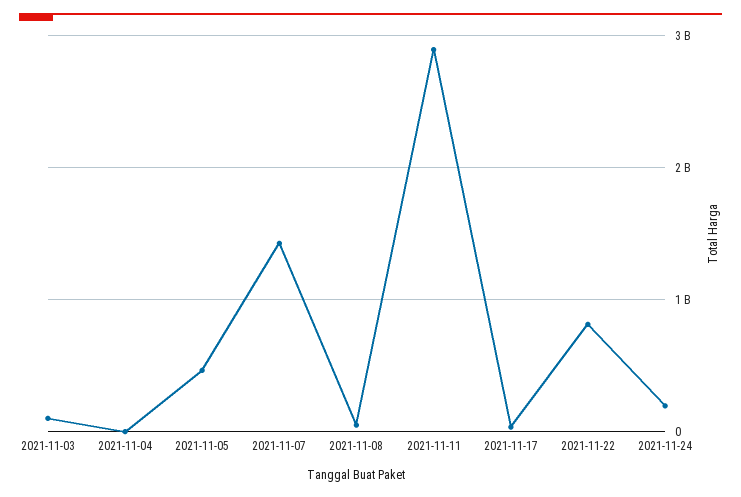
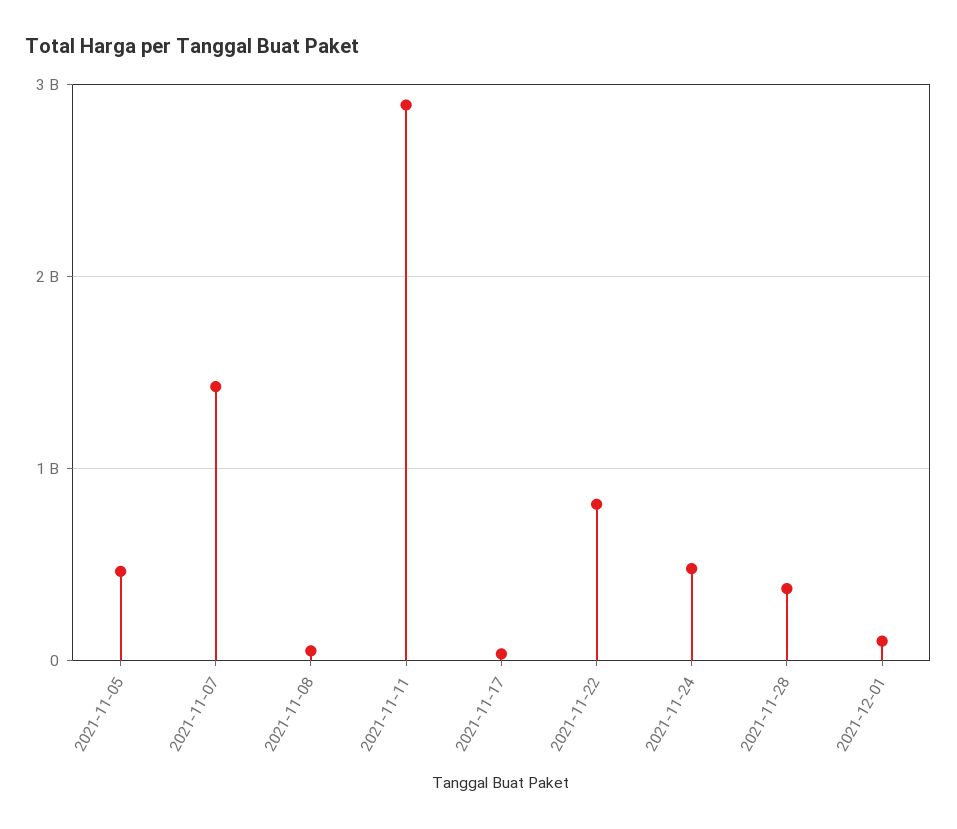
2021-11-03: 100000000 -> none
2021-11-04: 0 -> none
2021-11-24: 200000000 -> 500000000
2021-11-28: none -> 400000000
2021-12-01: none -> 100000000

